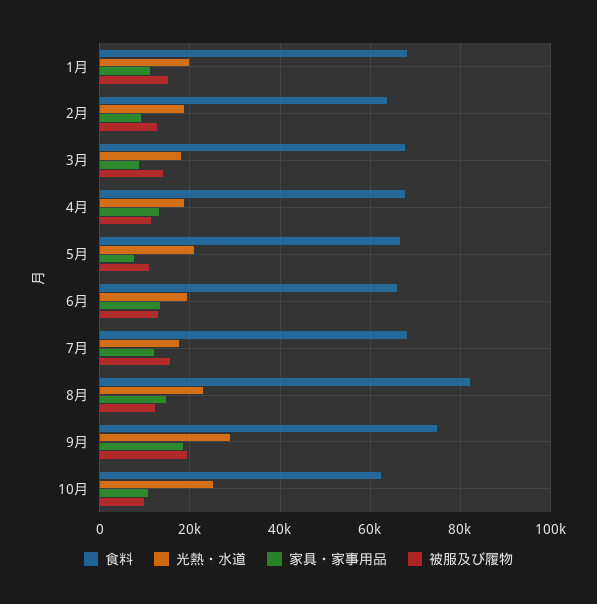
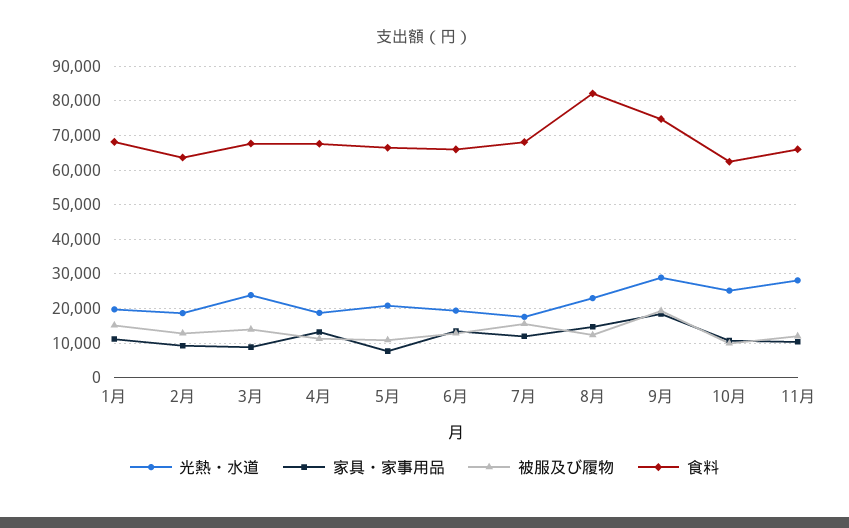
光熱・水道, 3月: 18000 -> 24000
光熱・水道, 11月: none -> 28000
家具・家事用品, 11月: none -> 10000
被服及び履物, 11月: none -> 12000
食料, 11月: none -> 66000

